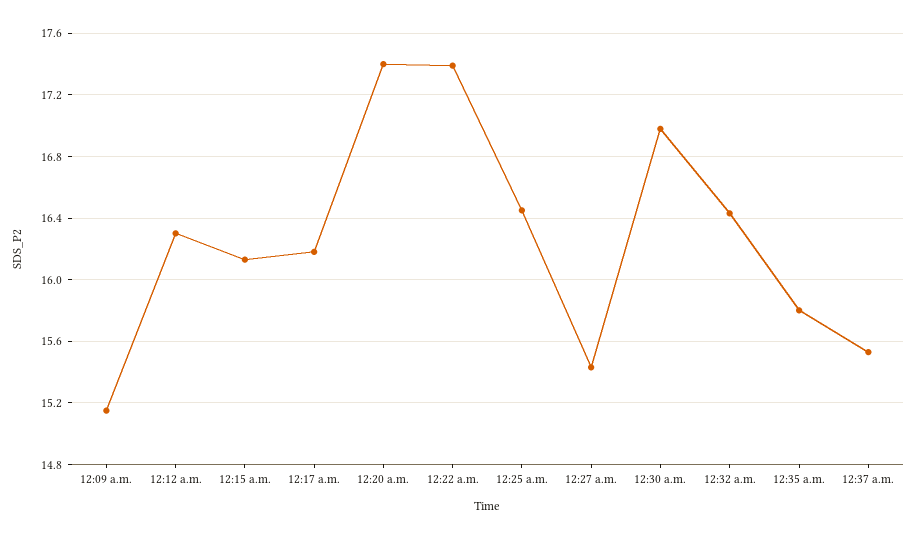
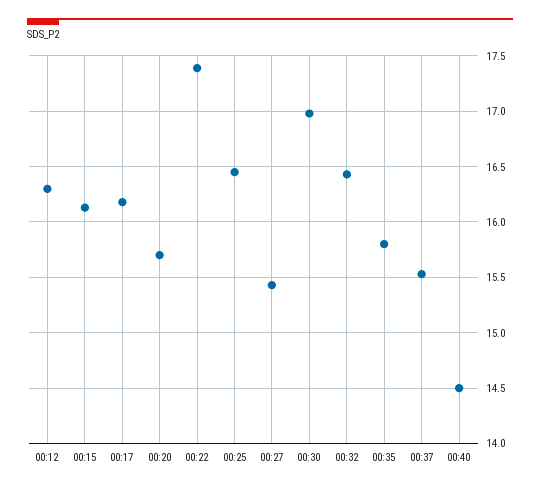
12:09 a.m.: 15.15 -> none
12:20 a.m.: 17.4 -> 15.7
00:40: none -> 14.5

